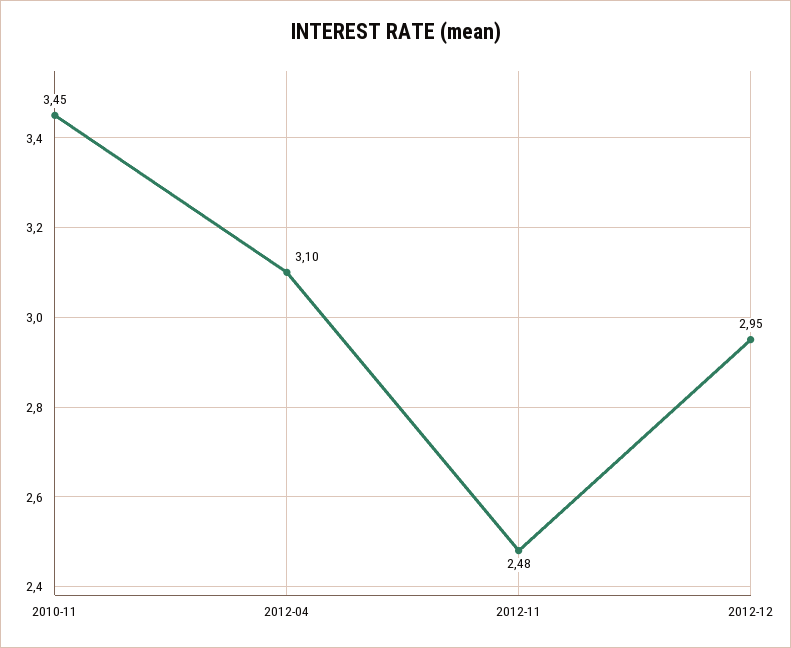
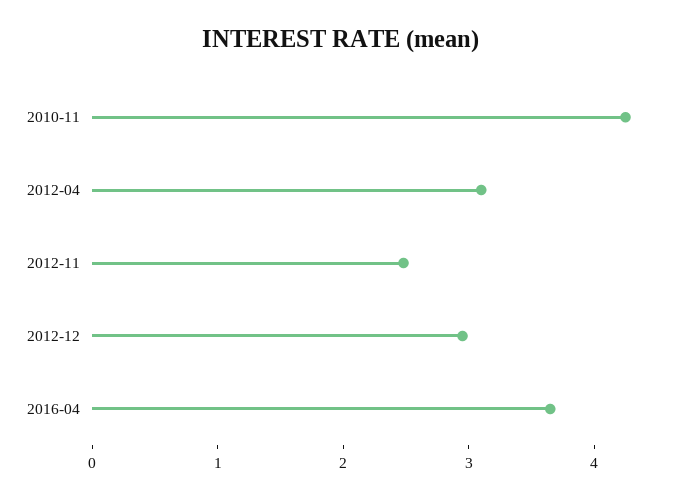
2010-11: 3.45 -> 4.2
2016-04: none -> 3.6

